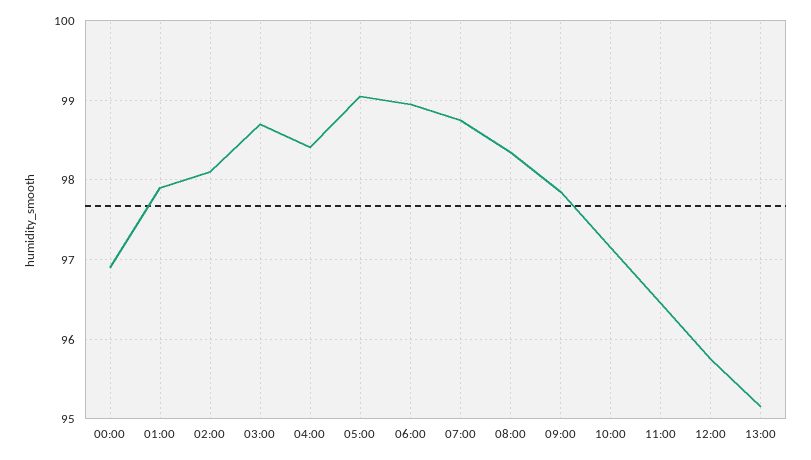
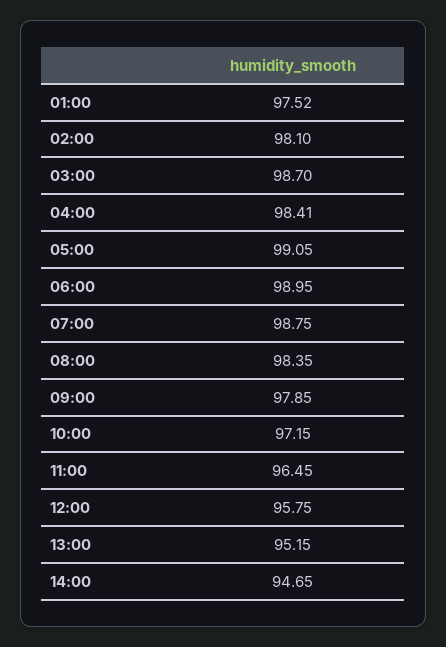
00:00: 96.9 -> none
01:00: 97.9 -> 97.52
14:00: none -> 94.65

